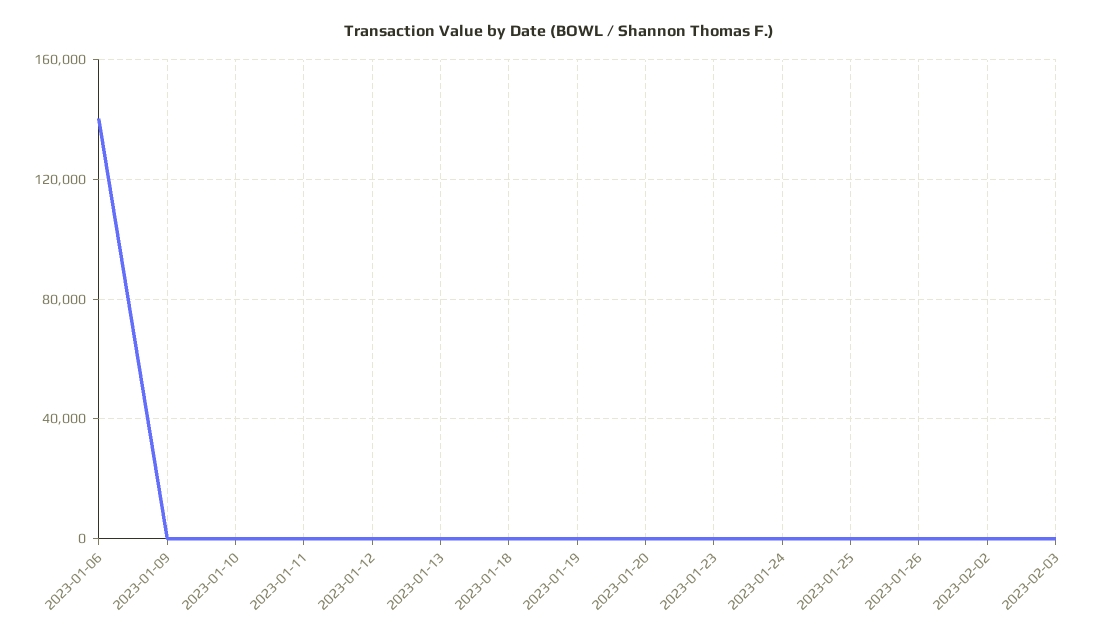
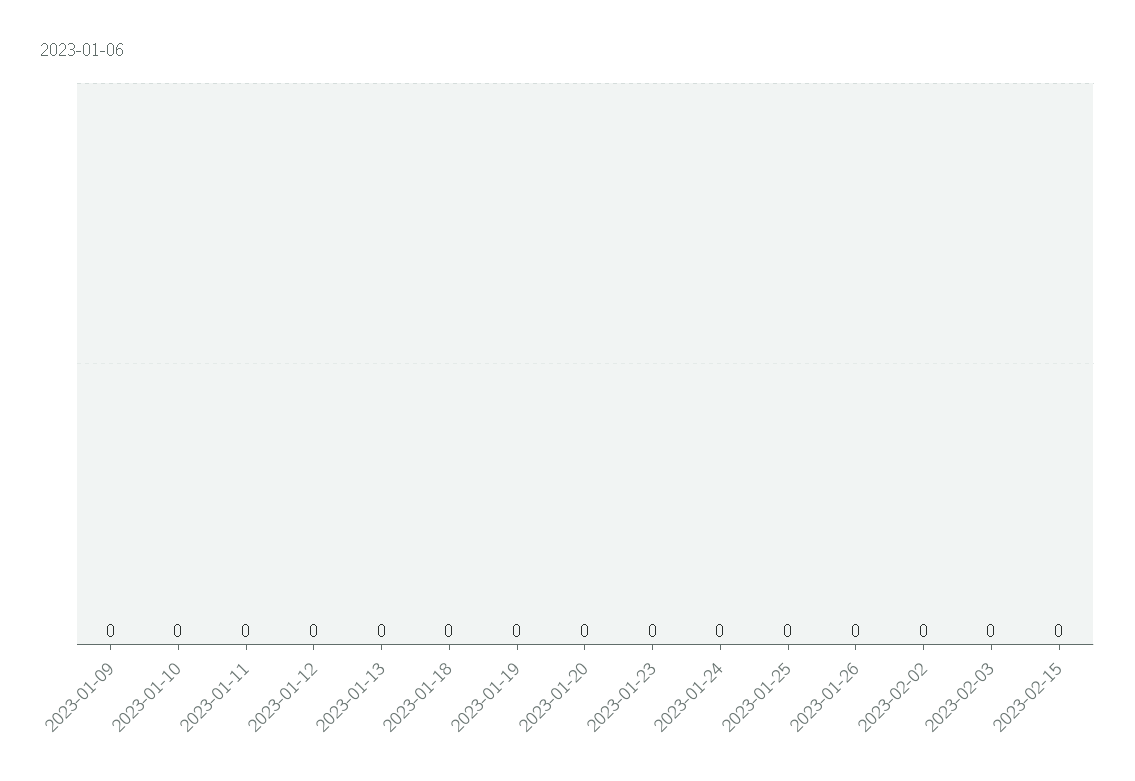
2023-01-06: 140000 -> none
2023-02-15: none -> 0

